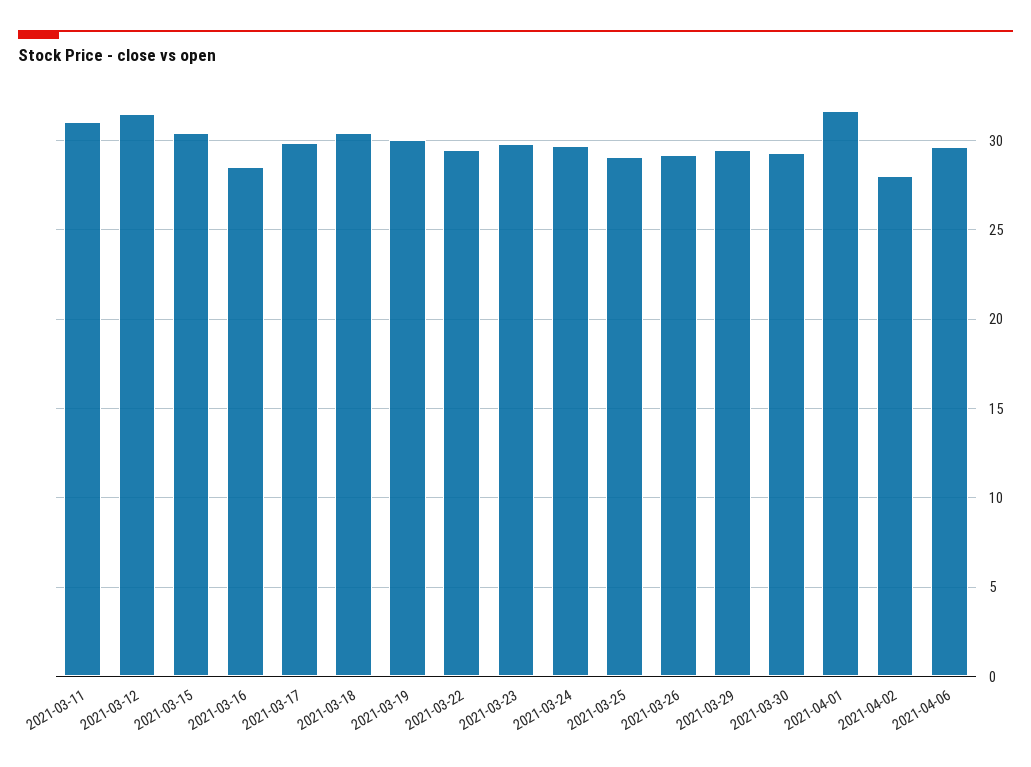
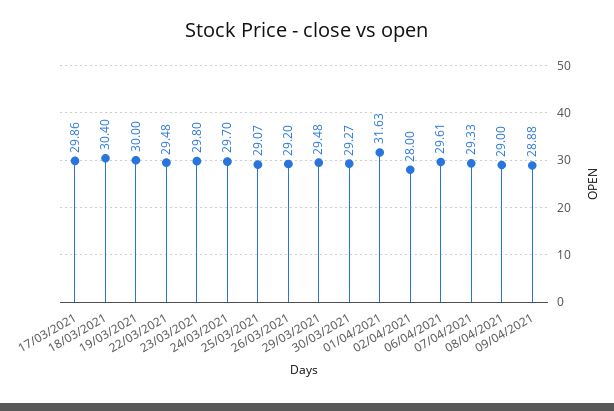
2021-03-11: 31 -> none
2021-03-12: 31.5 -> none
2021-03-15: 30.5 -> none
2021-03-16: 28.5 -> none
07/04/2021: none -> 29.33
08/04/2021: none -> 29
09/04/2021: none -> 28.88

